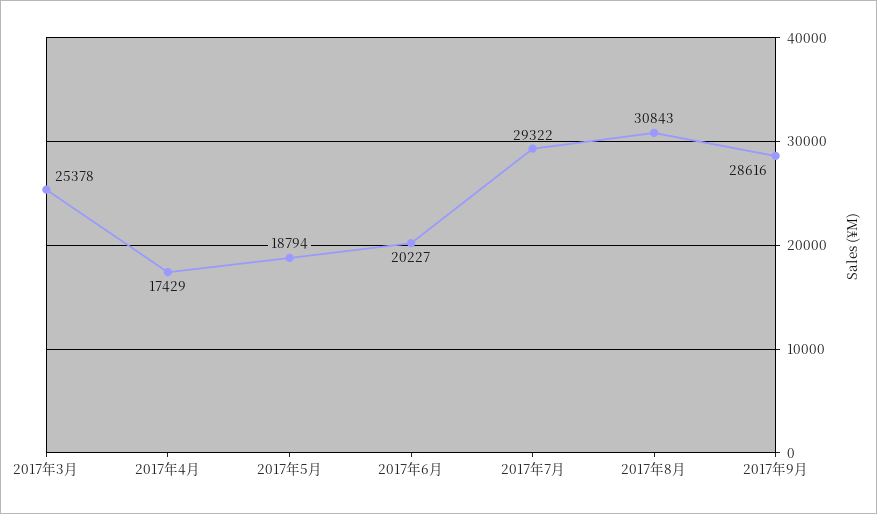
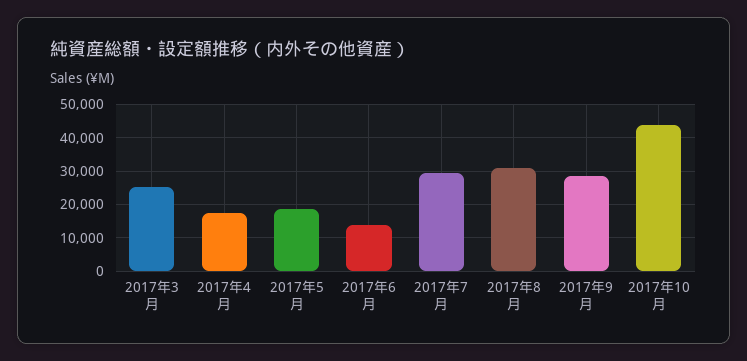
2017年6月: 20227 -> 14000
2017年10月: none -> 44000

